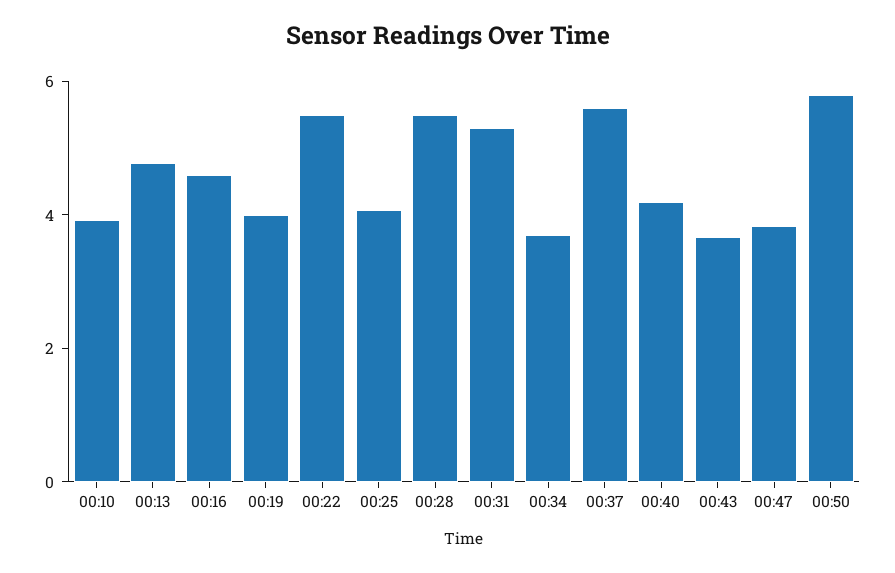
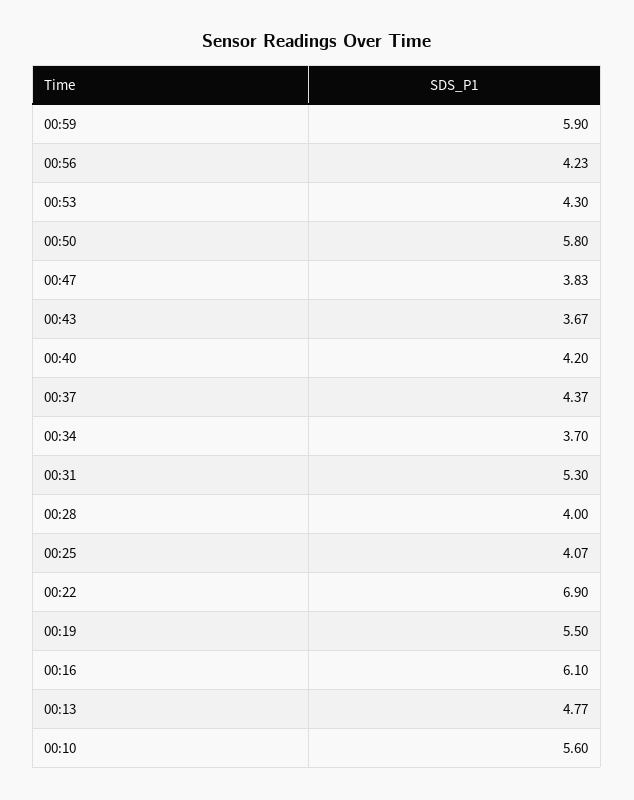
00:10: 4 -> 5.6
00:16: 4.5 -> 6.1
00:19: 4 -> 5.5
00:22: 5.5 -> 6.9
00:28: 5.5 -> 4
00:37: 5.5 -> 4.37
00:59: none -> 5.9
00:56: none -> 4.23
00:53: none -> 4.3

